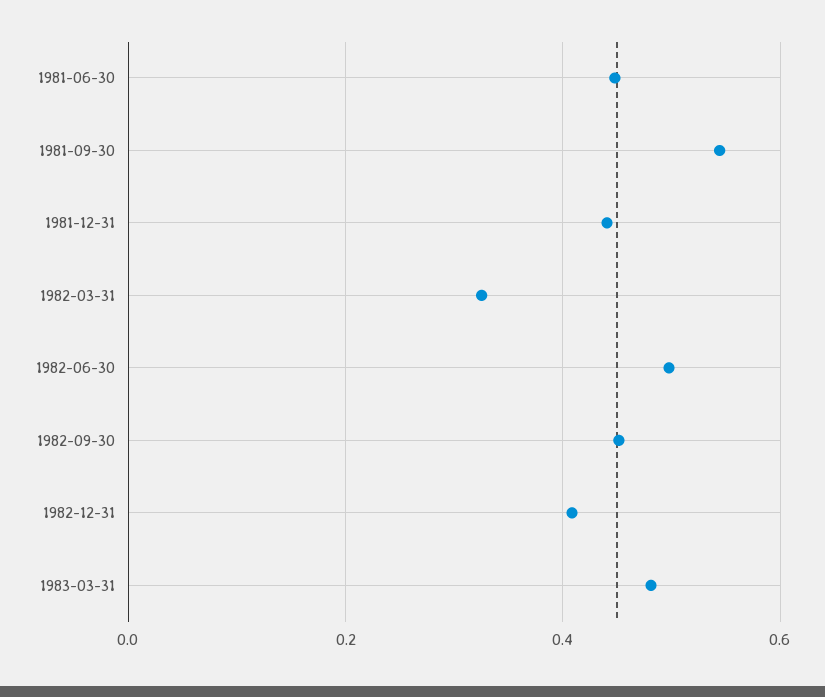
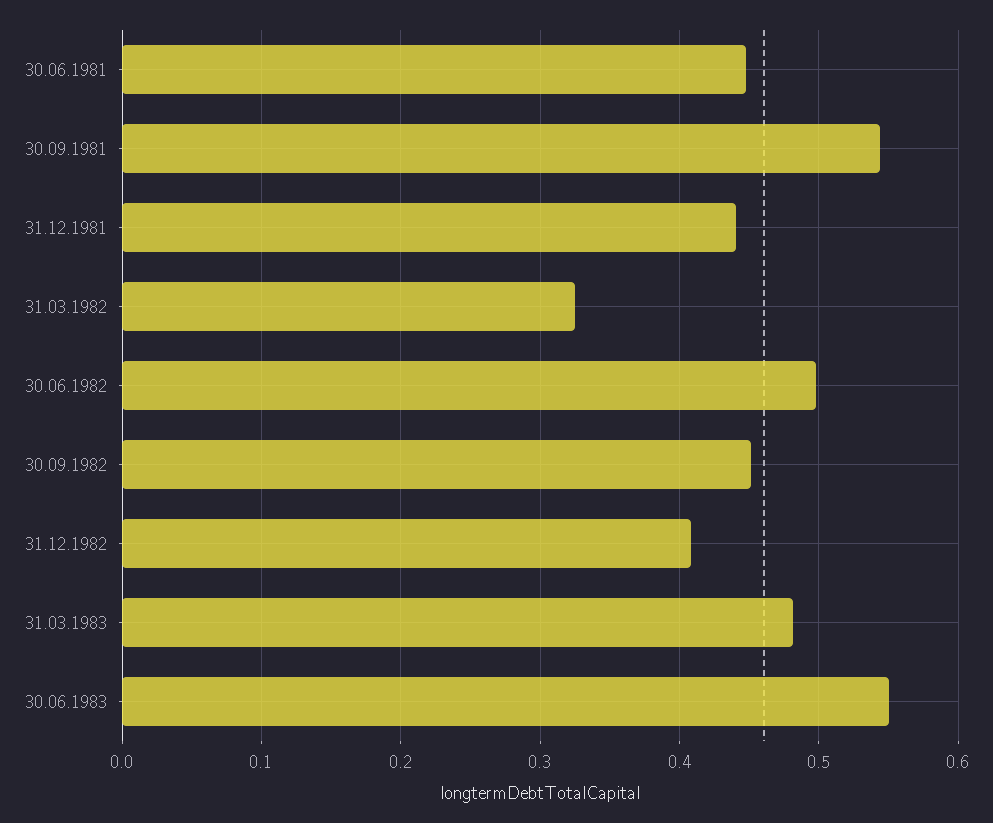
30.06.1983: none -> 0.55

